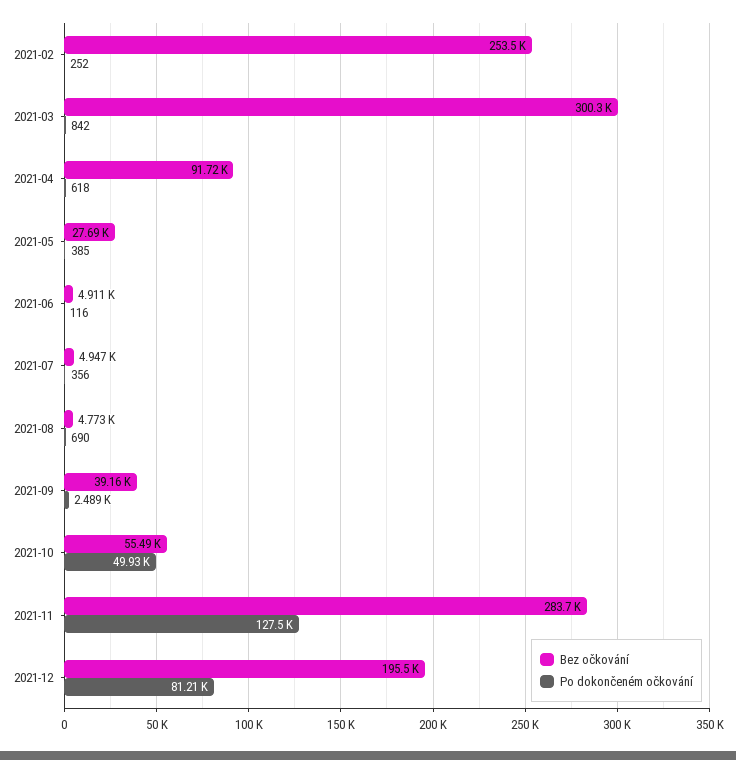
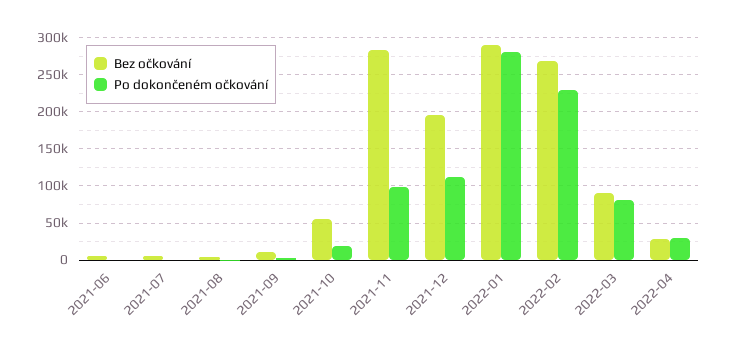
Bez očkování, 2021-02: 253500 -> none
Po dokončeném očkování, 2021-02: 252 -> none
Bez očkování, 2021-03: 300300 -> none
Po dokončeném očkování, 2021-03: 842 -> none
Bez očkování, 2021-04: 91720 -> none
Po dokončeném očkování, 2021-04: 618 -> none
Bez očkování, 2021-05: 27690 -> none
Po dokončeném očkování, 2021-05: 385 -> none
Bez očkování, 2021-09: 39160 -> 10000
Po dokončeném očkování, 2021-10: 49930 -> 20000
Po dokončeném očkování, 2021-11: 127500 -> 100000
Po dokončeném očkování, 2021-12: 81210 -> 110000
Bez očkování, 2022-01: none -> 290000
Po dokončeném očkování, 2022-01: none -> 280000
Bez očkování, 2022-02: none -> 270000
Po dokončeném očkování, 2022-02: none -> 230000
Bez očkování, 2022-03: none -> 90000
Po dokončeném očkování, 2022-03: none -> 80000
Bez očkování, 2022-04: none -> 30000
Po dokončeném očkování, 2022-04: none -> 30000

